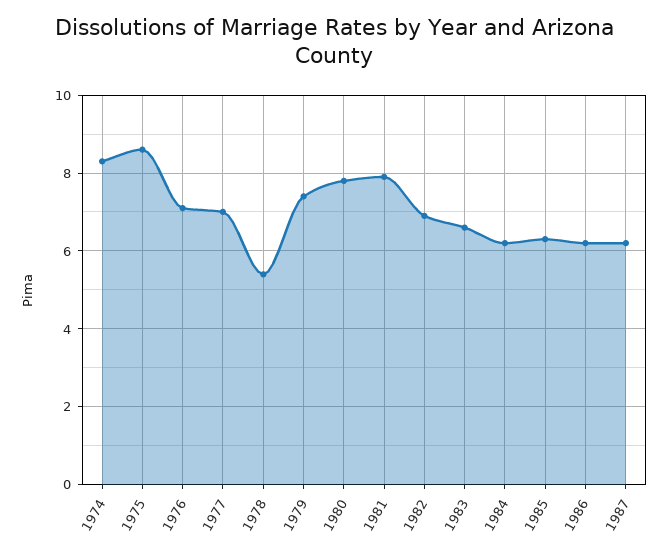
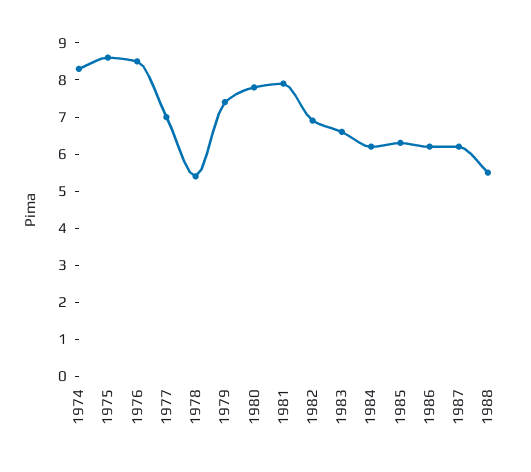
1976: 7 -> 8.5
1988: none -> 5.5

